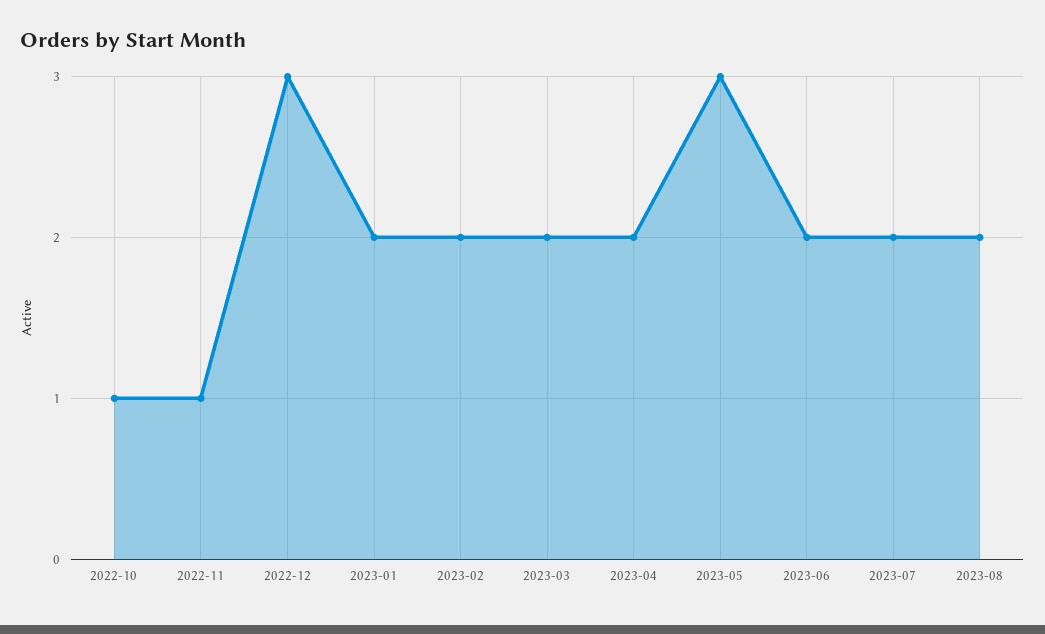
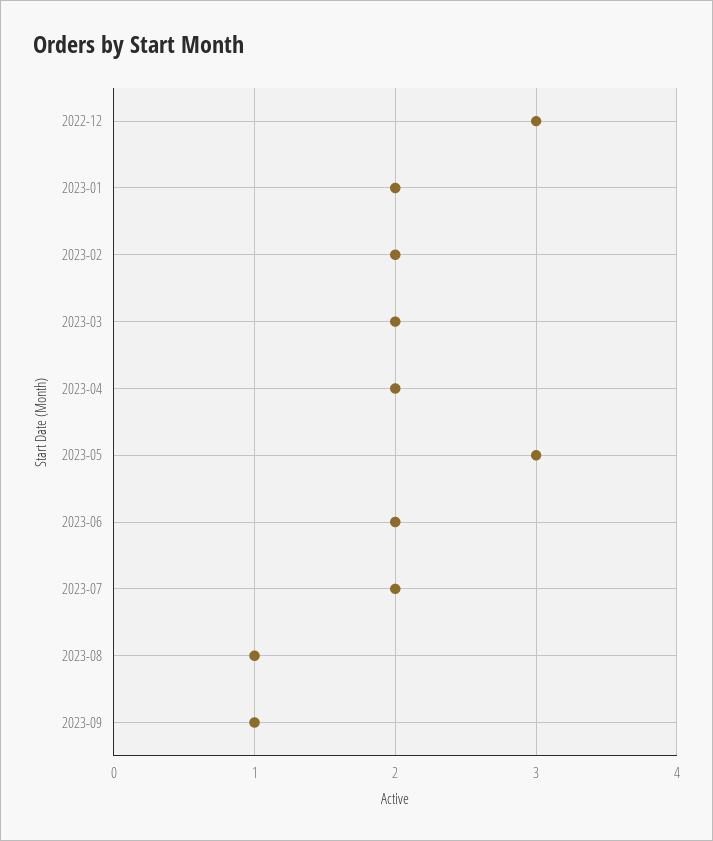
2022-10: 1 -> none
2022-11: 1 -> none
2023-08: 2 -> 1
2023-09: none -> 1

